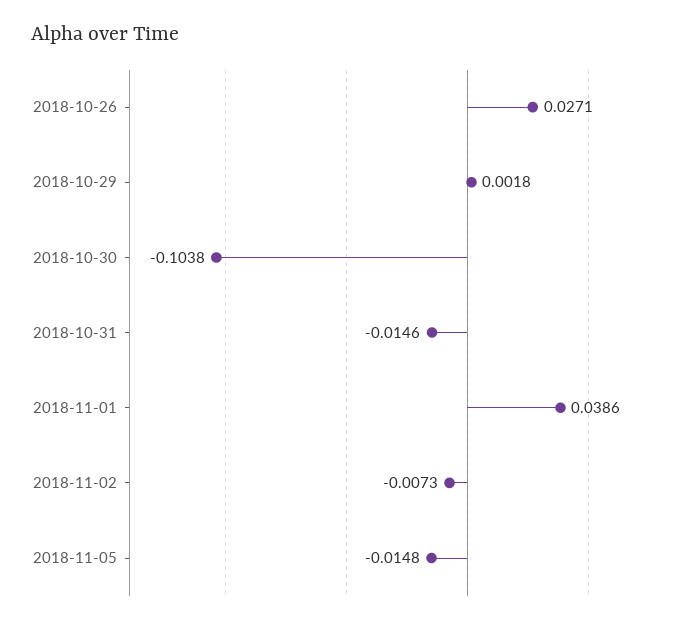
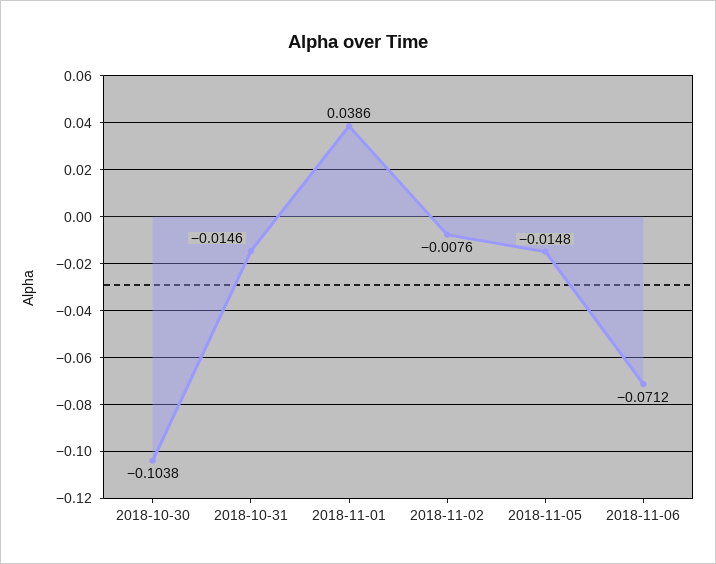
2018-10-26: 0.0271 -> none
2018-10-29: 0.0018 -> none
2018-11-02: -0.0073 -> -0.0076
2018-11-06: none -> -0.0712

